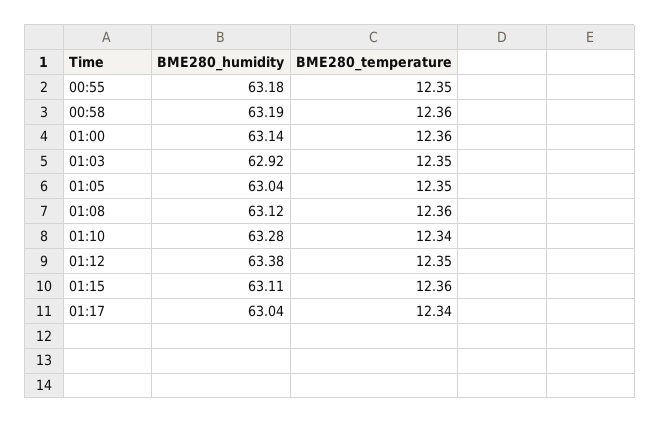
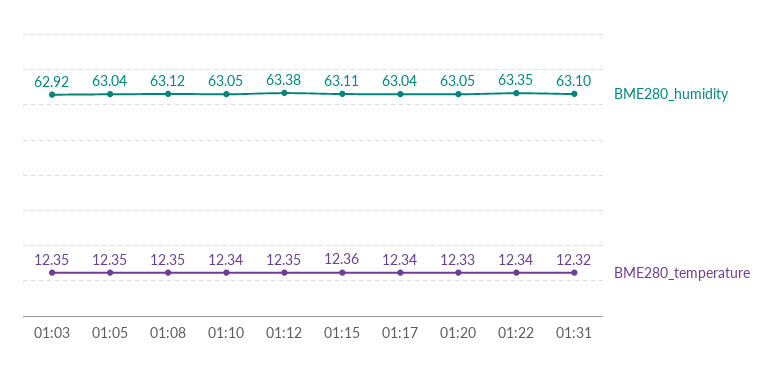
BME280_humidity, 00:55: 63.18 -> none
BME280_temperature, 00:55: 12.35 -> none
BME280_humidity, 00:58: 63.19 -> none
BME280_temperature, 00:58: 12.36 -> none
BME280_humidity, 01:00: 63.14 -> none
BME280_temperature, 01:00: 12.36 -> none
BME280_temperature, 01:08: 12.36 -> 12.35
BME280_humidity, 01:10: 63.28 -> 63.05
BME280_humidity, 01:20: none -> 63.05
BME280_temperature, 01:20: none -> 12.33
BME280_humidity, 01:22: none -> 63.35
BME280_temperature, 01:22: none -> 12.34
BME280_humidity, 01:31: none -> 63.1
BME280_temperature, 01:31: none -> 12.32

